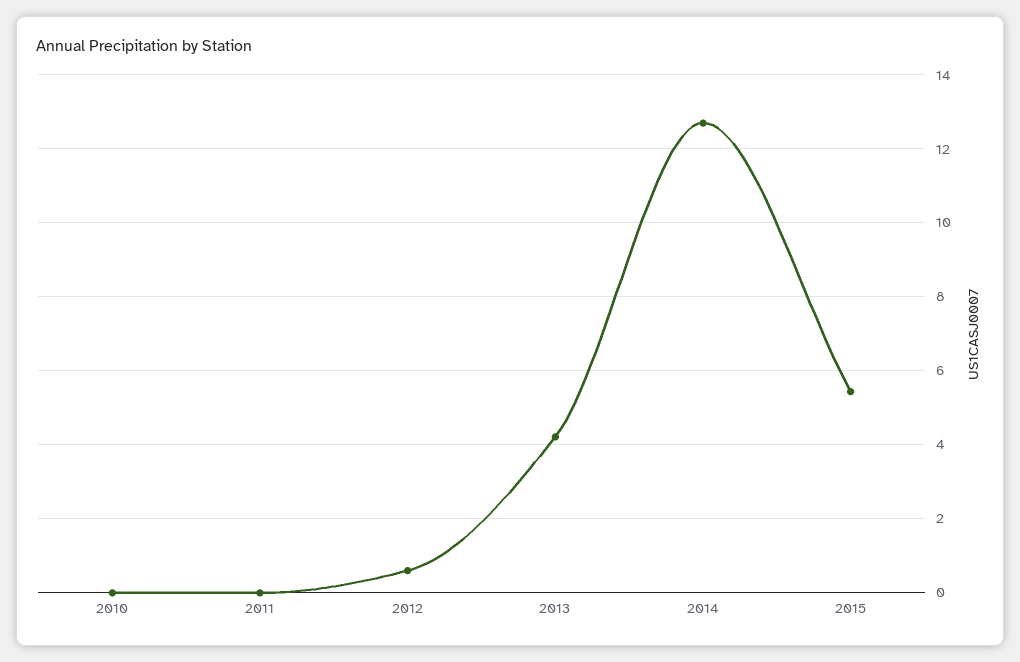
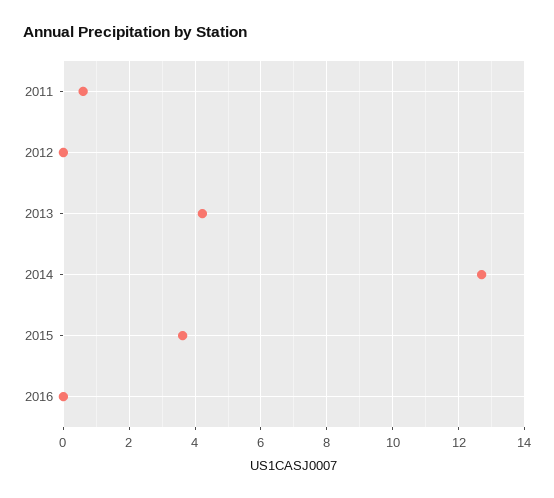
2010: 0 -> none
2011: 0 -> 0.6
2012: 0.6 -> 0
2015: 5.4 -> 3.6
2016: none -> 0

